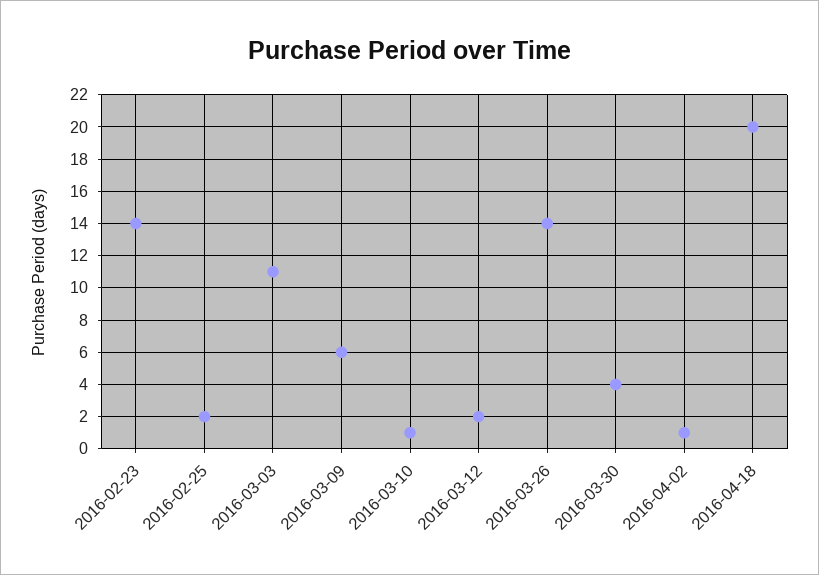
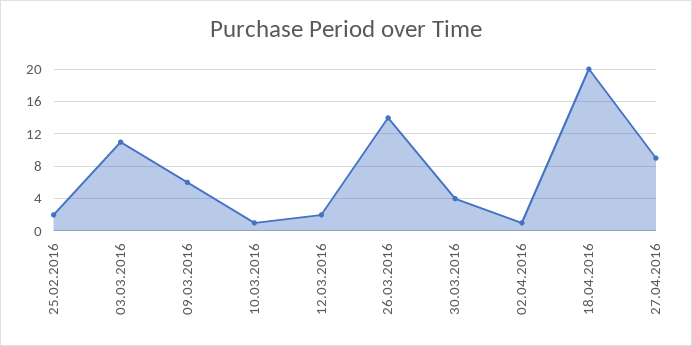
2016-02-23: 14 -> none
27.04.2016: none -> 9

